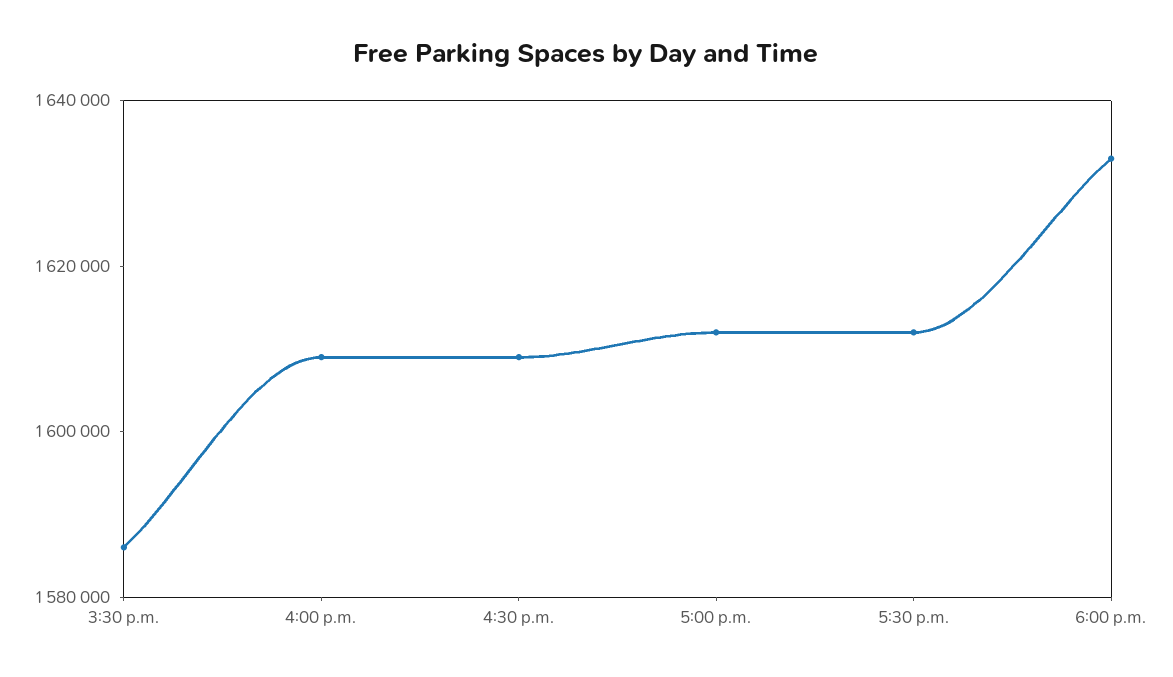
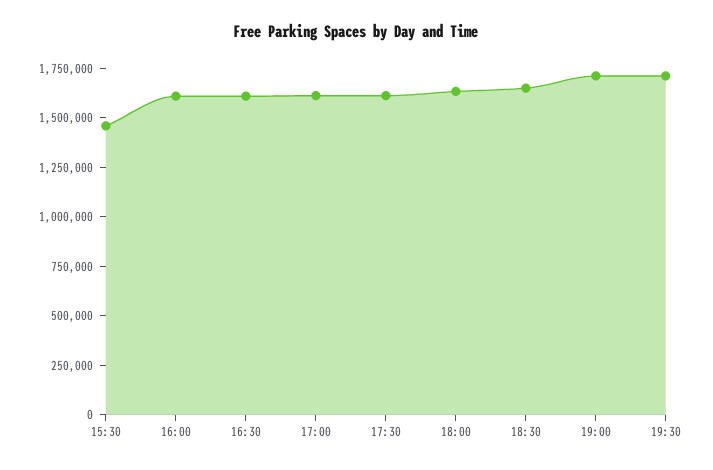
3:30 p.m.: 1585000 -> 1450000
18:30: none -> 1650000
19:00: none -> 1700000
19:30: none -> 1700000

